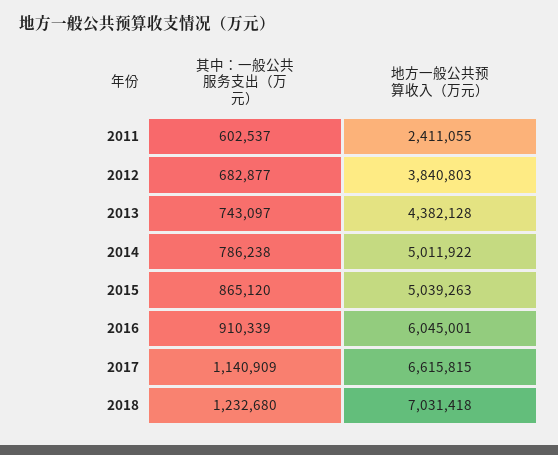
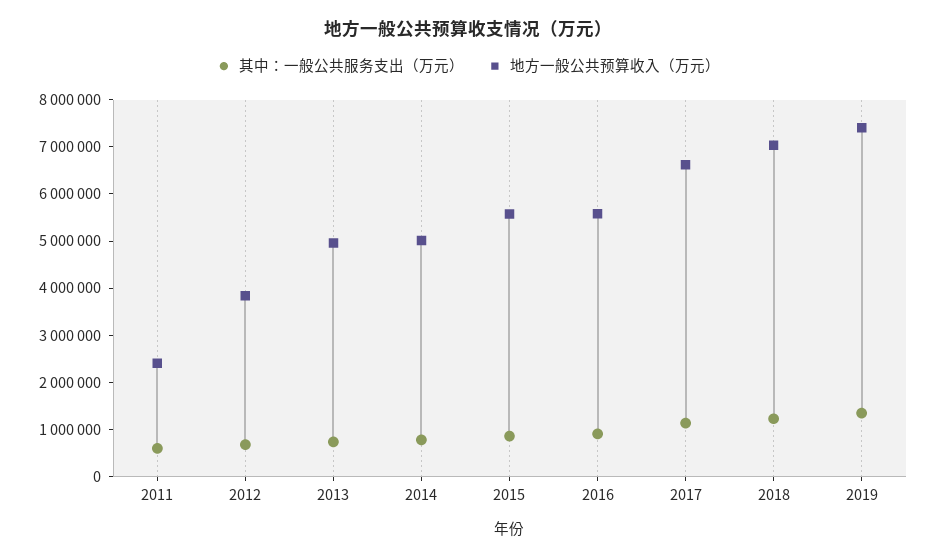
地方一般公共预算收入（万元）, 2013: 4382128 -> 5000000
地方一般公共预算收入（万元）, 2015: 5039263 -> 5600000
地方一般公共预算收入（万元）, 2016: 6045001 -> 5600000
其中：一般公共服务支出（万元）, 2019: none -> 1400000
地方一般公共预算收入（万元）, 2019: none -> 7400000

